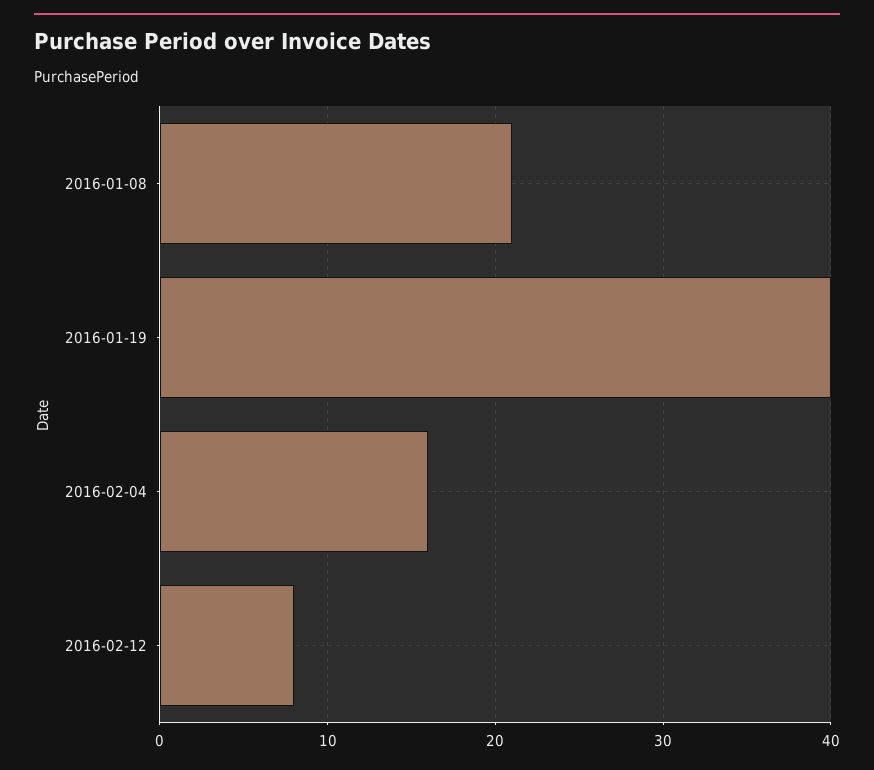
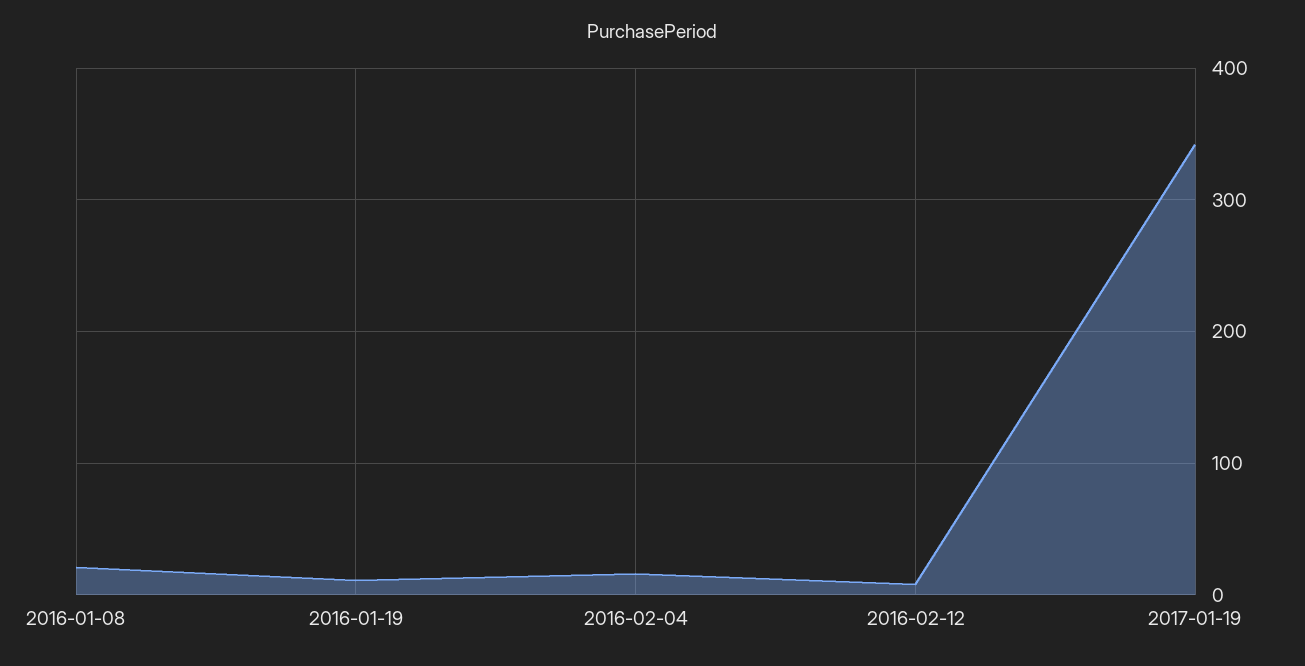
2016-01-19: 40 -> 10
2017-01-19: none -> 340

